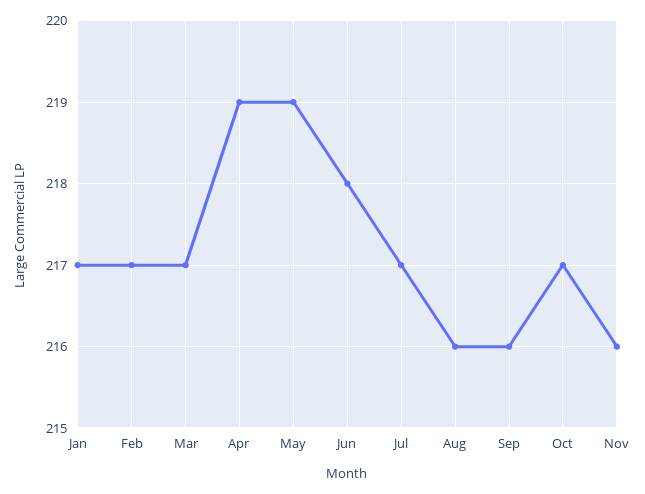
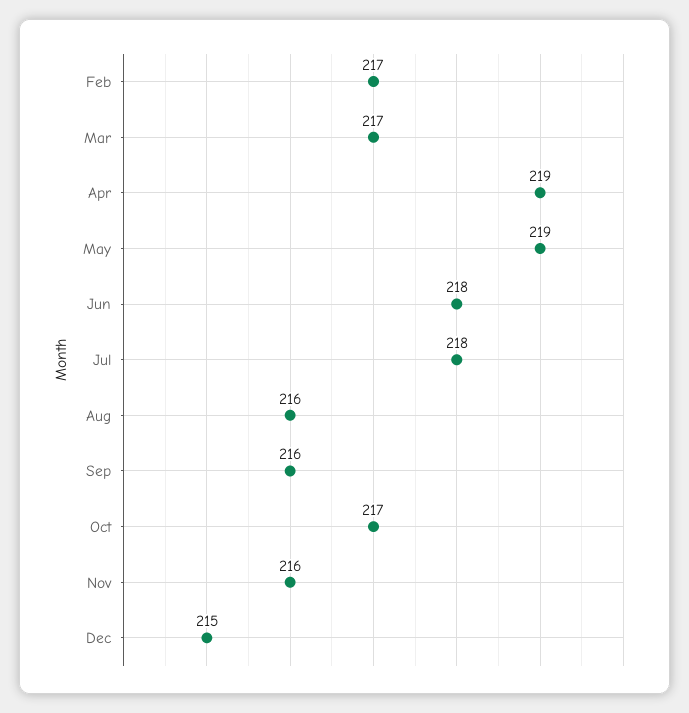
Jan: 217 -> none
Jul: 217 -> 218
Dec: none -> 215

